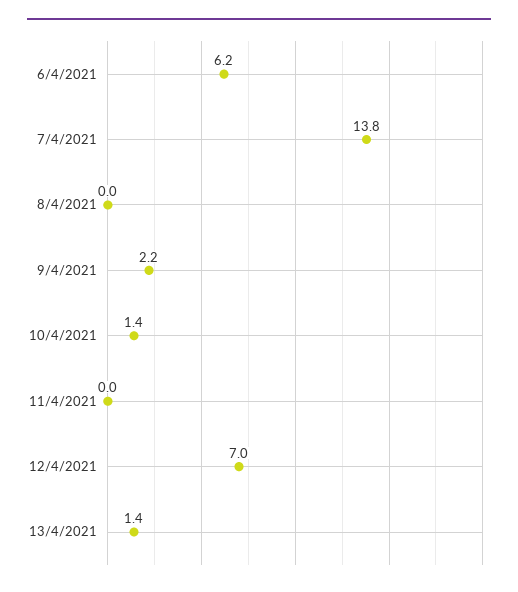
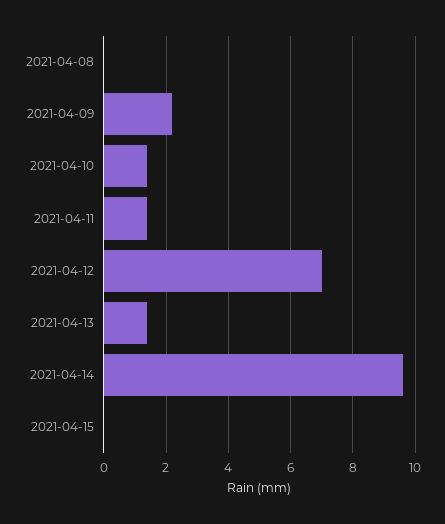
6/4/2021: 6.2 -> none
7/4/2021: 13.8 -> none
11/4/2021: 0 -> 1.5
2021-04-14: none -> 9.5
2021-04-15: none -> 0

